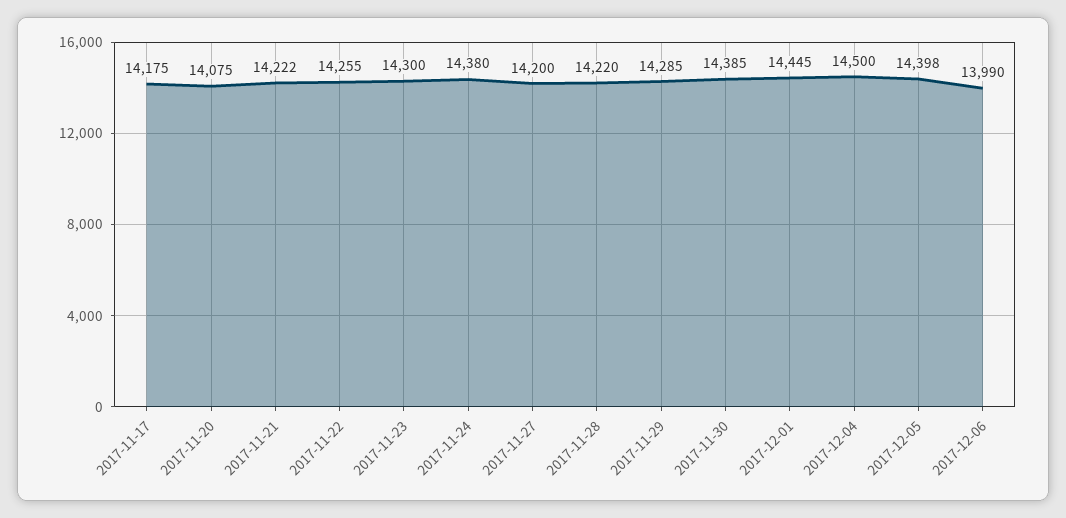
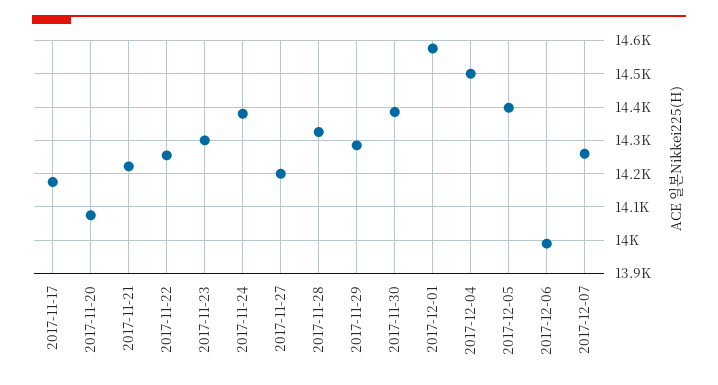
2017-11-28: 14220 -> 14320
2017-12-01: 14445 -> 14580
2017-12-07: none -> 14260

